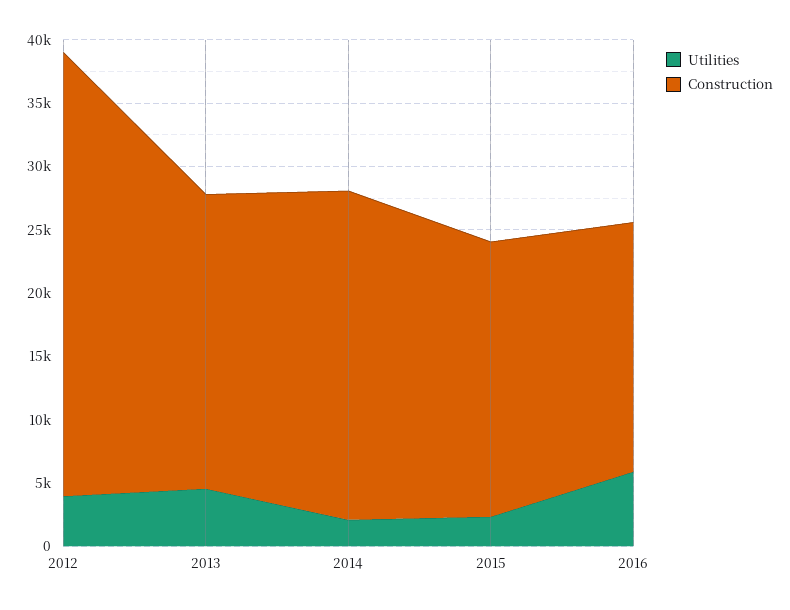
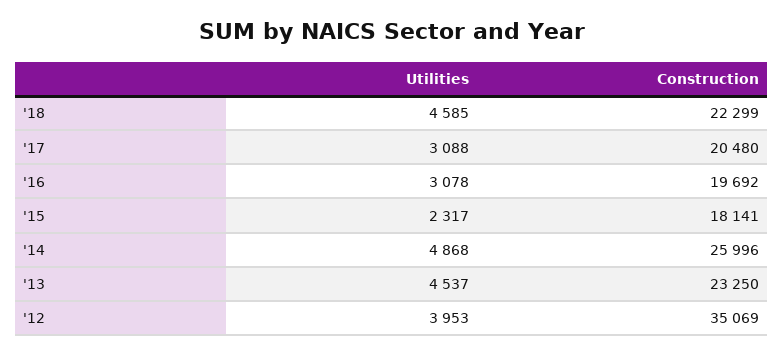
Utilities, 2014: 2000 -> 4868
Construction, 2015: 22000 -> 18141
Utilities, 2016: 6000 -> 3078
Utilities, '18: none -> 4585
Construction, '18: none -> 22299
Utilities, '17: none -> 3088
Construction, '17: none -> 20480

